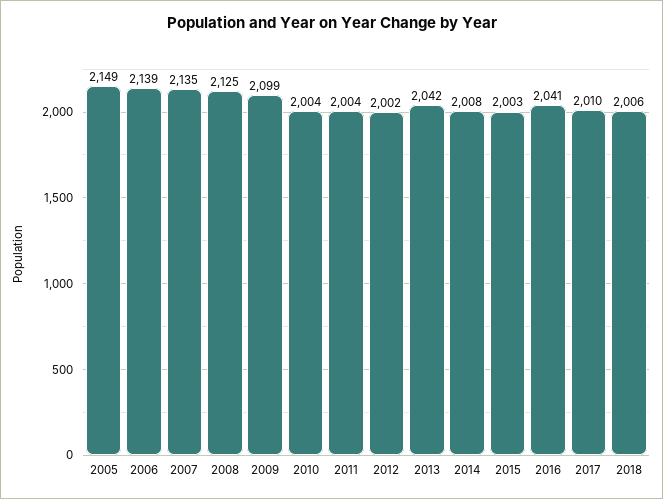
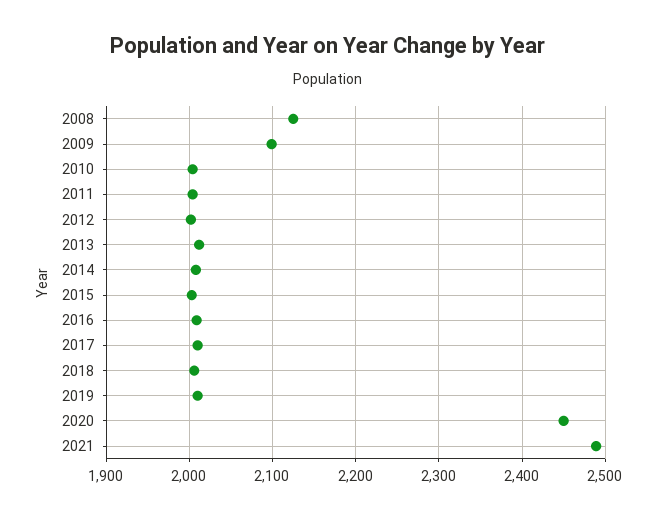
2005: 2149 -> none
2006: 2139 -> none
2007: 2135 -> none
2013: 2042 -> 2010
2016: 2041 -> 2010
2019: none -> 2010
2020: none -> 2450
2021: none -> 2490

